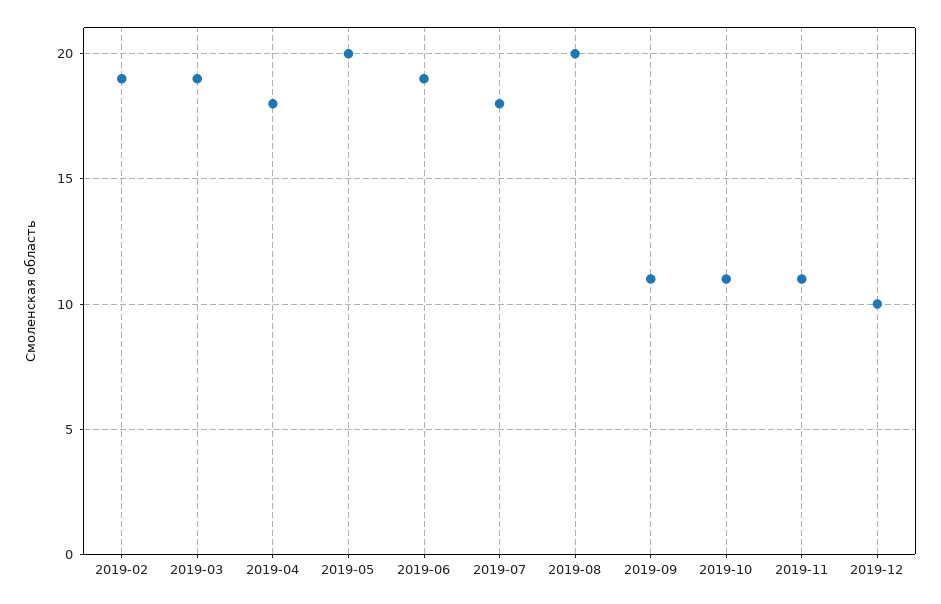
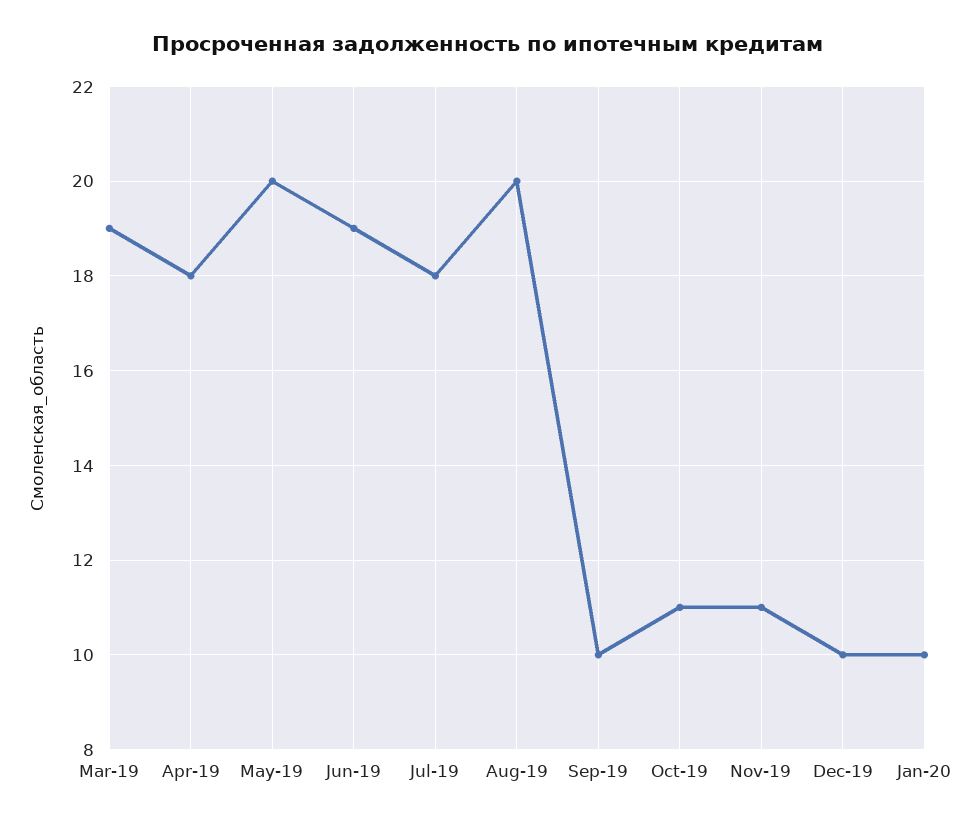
2019-02: 19 -> none
2019-09: 11 -> 10
Jan-20: none -> 10

